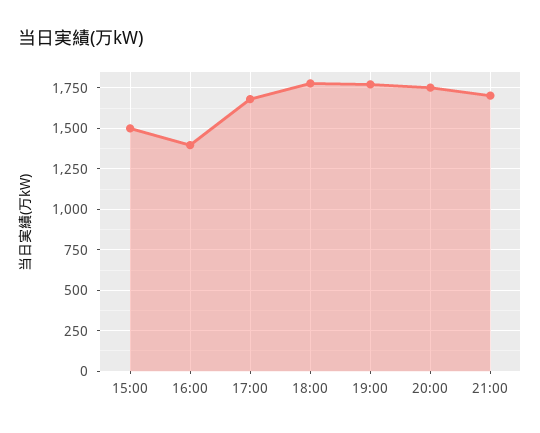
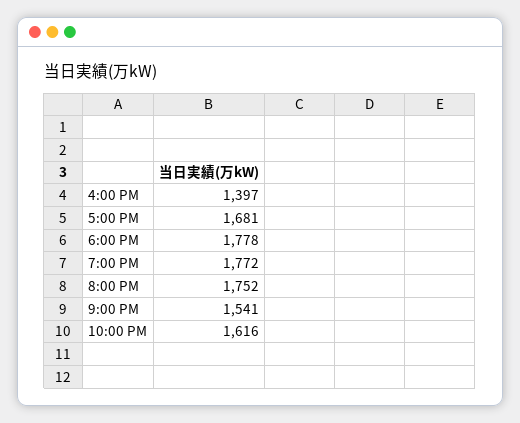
15:00: 1500 -> none
21:00: 1700 -> 1541
10:00 PM: none -> 1616

